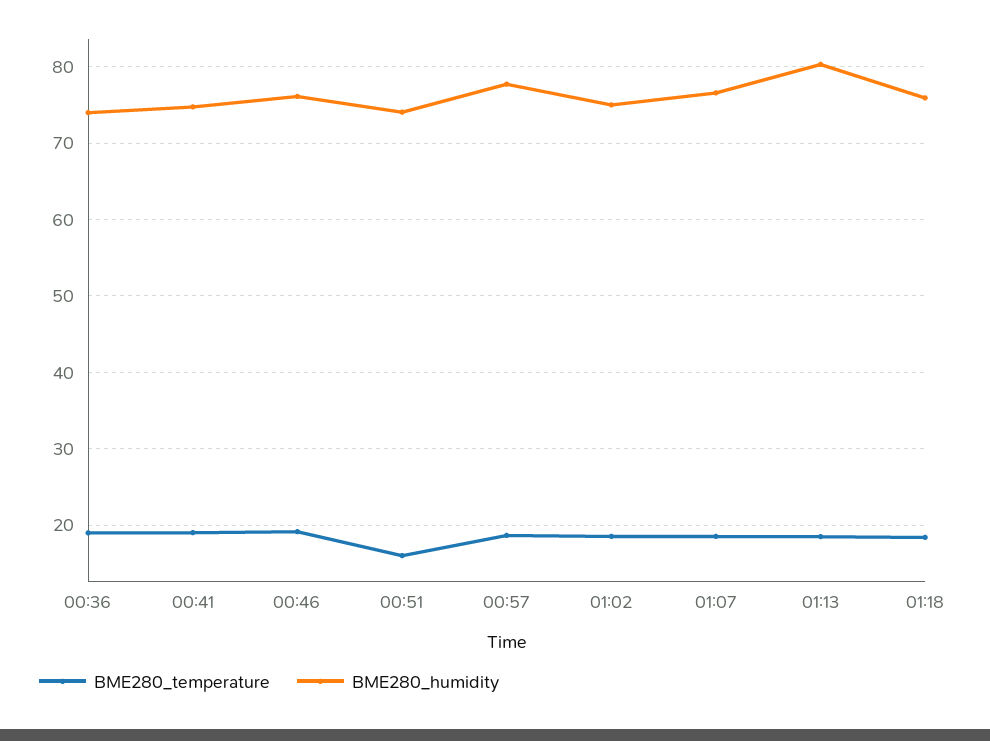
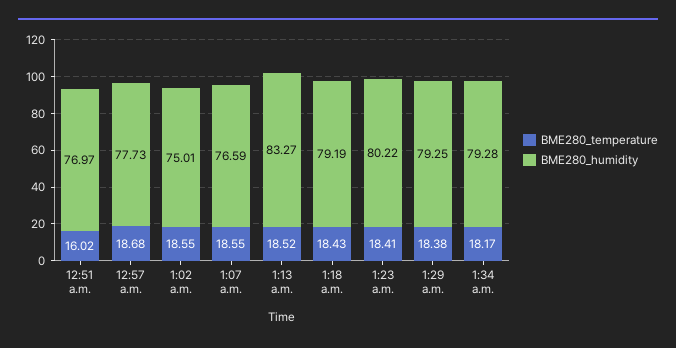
BME280_temperature, 00:36: 19 -> none
BME280_humidity, 00:36: 74 -> none
BME280_temperature, 00:41: 19 -> none
BME280_humidity, 00:41: 75 -> none
BME280_temperature, 00:46: 19 -> none
BME280_humidity, 00:46: 76 -> none
BME280_humidity, 00:51: 74 -> 76.97
BME280_humidity, 01:13: 80 -> 83.27
BME280_humidity, 01:18: 76 -> 79.19
BME280_temperature, 1:23 a.m.: none -> 18.41
BME280_humidity, 1:23 a.m.: none -> 80.22
BME280_temperature, 1:29 a.m.: none -> 18.38
BME280_humidity, 1:29 a.m.: none -> 79.25
BME280_temperature, 1:34 a.m.: none -> 18.17
BME280_humidity, 1:34 a.m.: none -> 79.28

